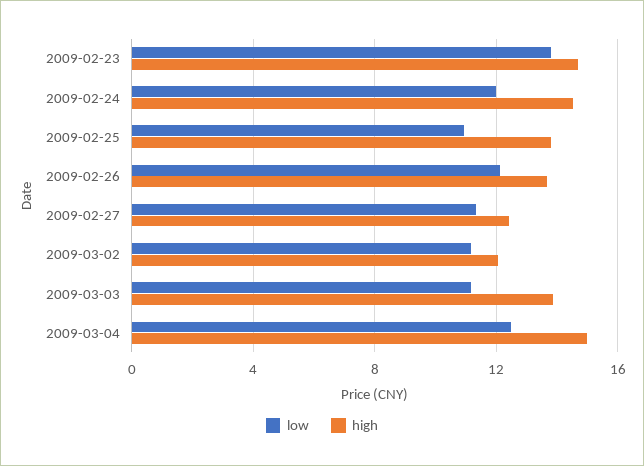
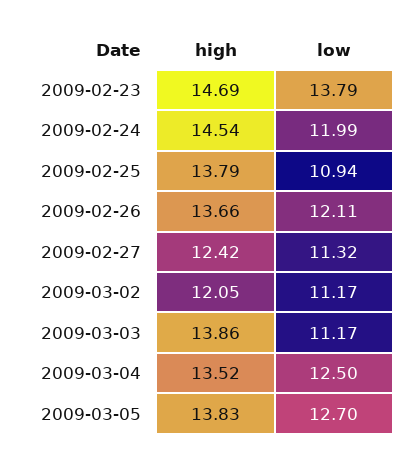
high, 2009-03-04: 15 -> 13.52
high, 2009-03-05: none -> 13.83
low, 2009-03-05: none -> 12.7

